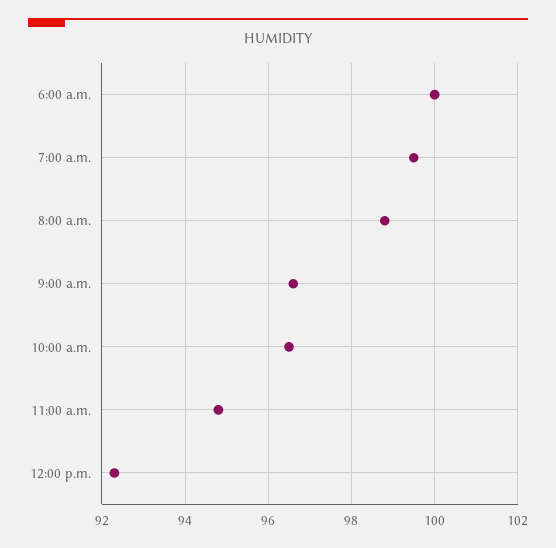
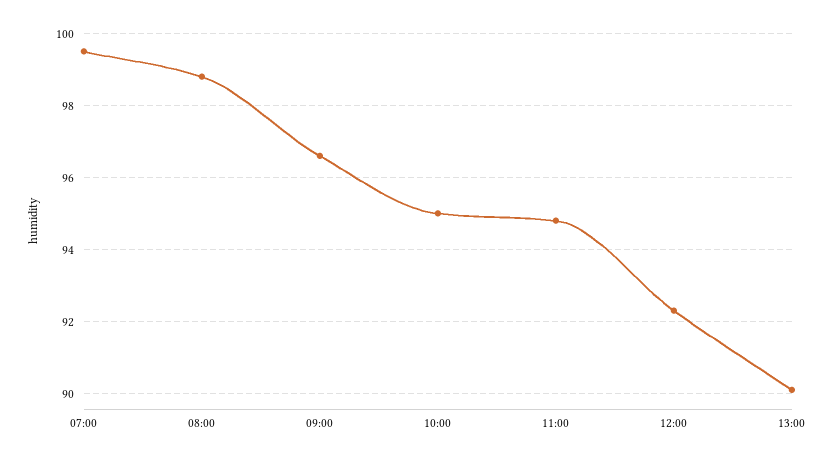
6:00 a.m.: 100 -> none
10:00 a.m.: 96.5 -> 95
13:00: none -> 90

